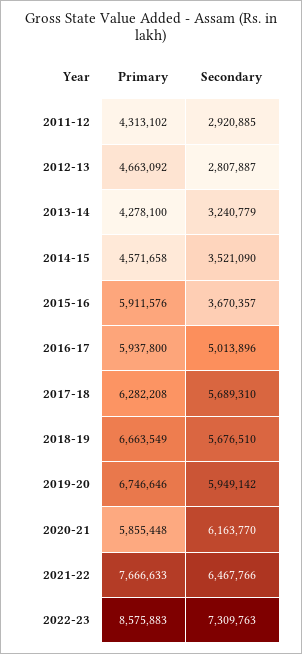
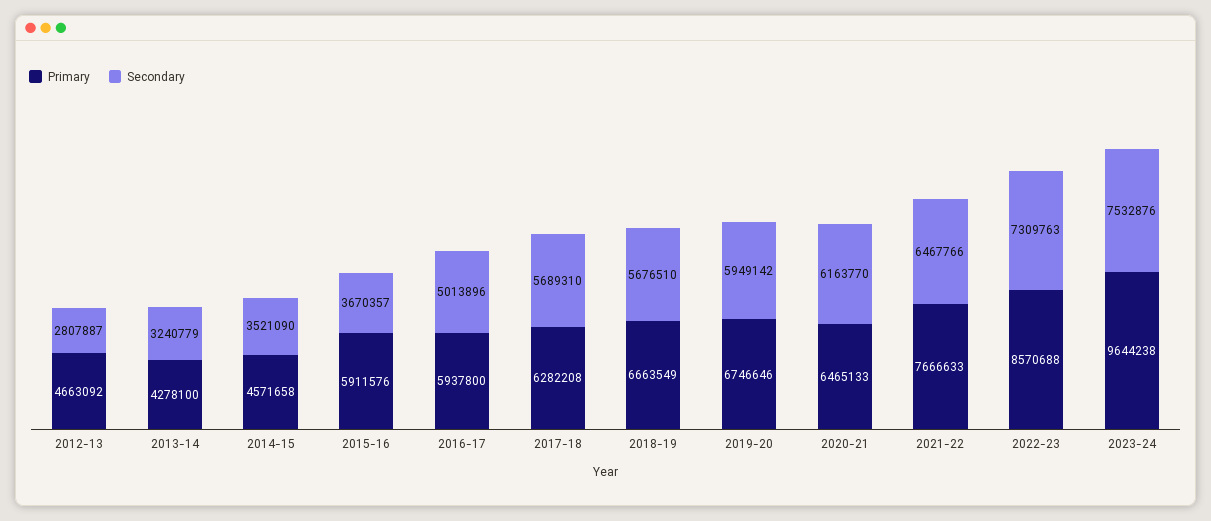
Primary, 2011-12: 4313102 -> none
Secondary, 2011-12: 2920885 -> none
Primary, 2020-21: 5855448 -> 6465133
Primary, 2022-23: 8575883 -> 8570688
Primary, 2023-24: none -> 9644238
Secondary, 2023-24: none -> 7532876

